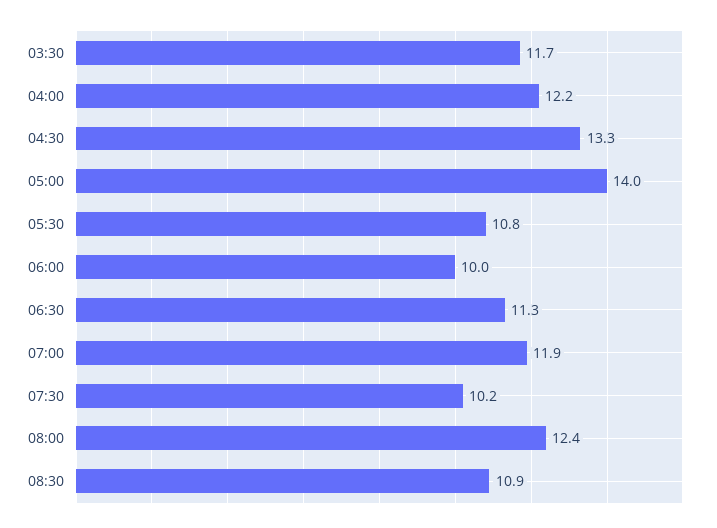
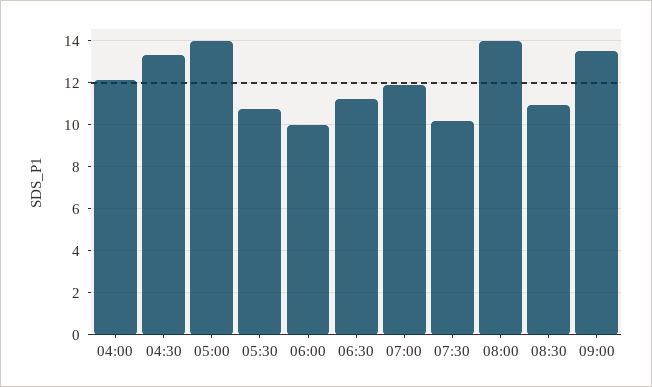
03:30: 11.7 -> none
08:00: 12.4 -> 14
09:00: none -> 13.5

